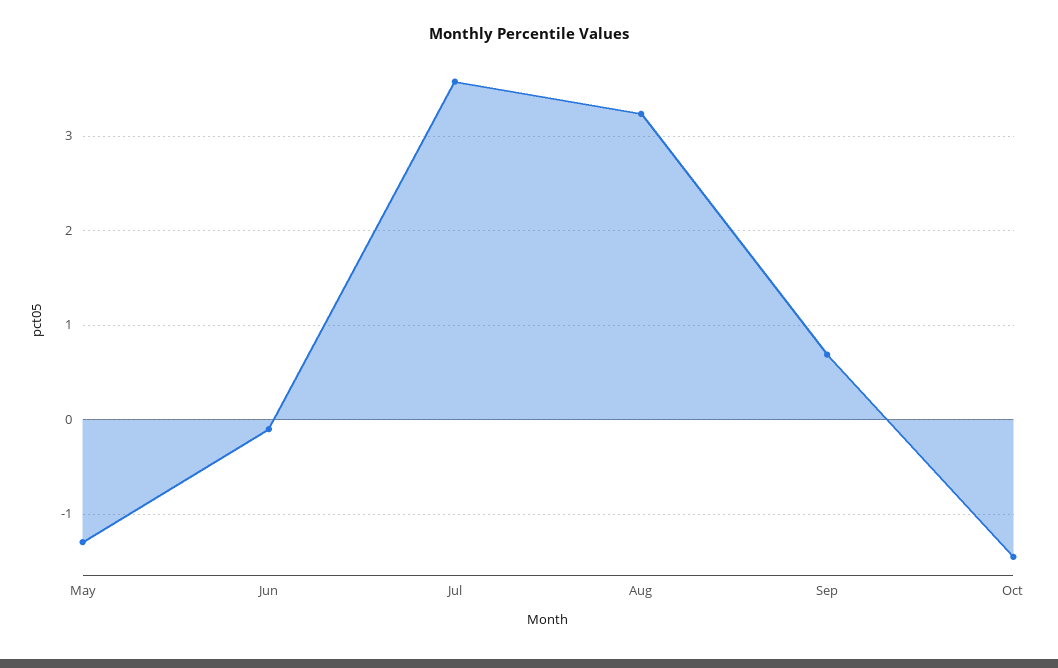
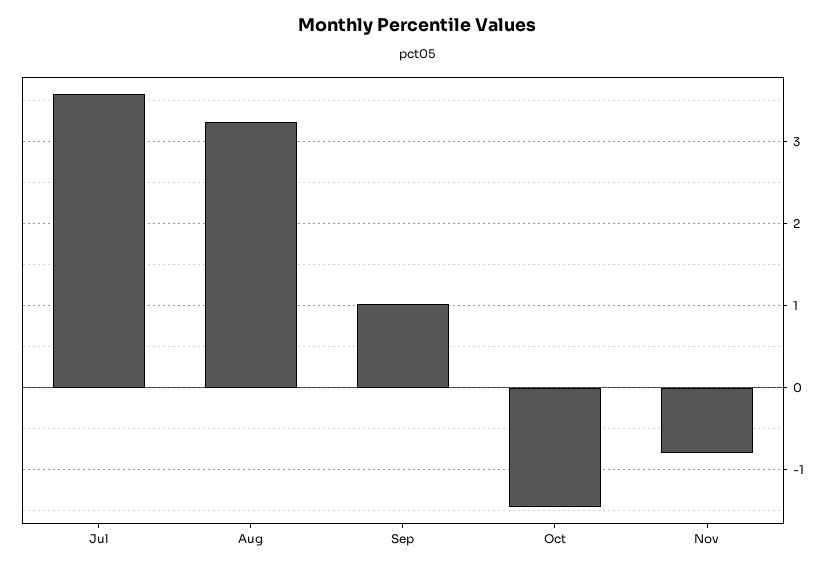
May: -1.3 -> none
Jun: -0.1 -> none
Sep: 0.7 -> 1
Nov: none -> -0.8

